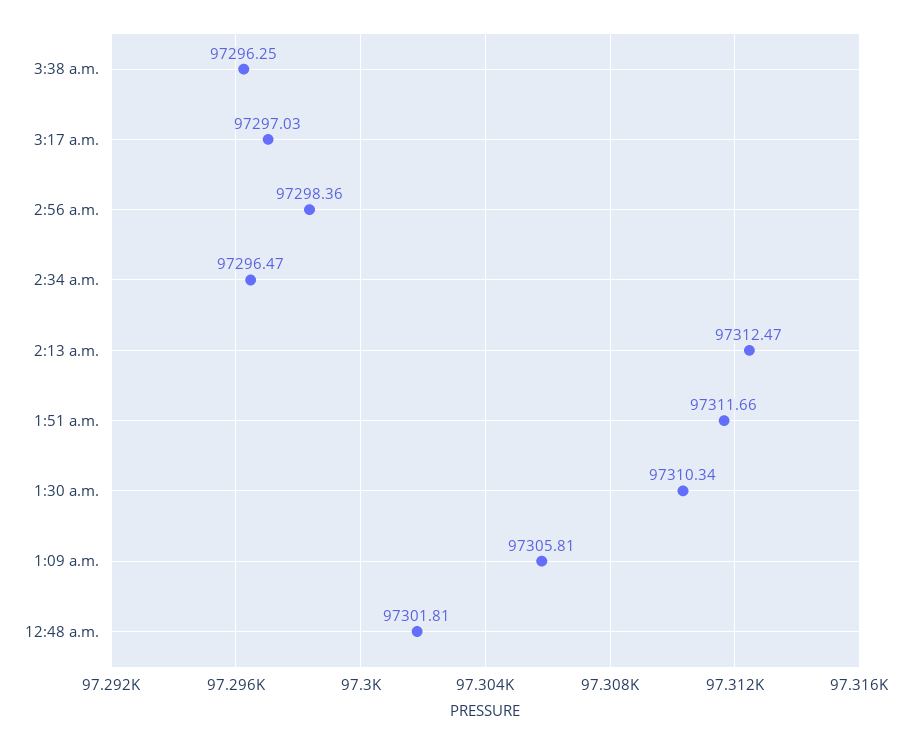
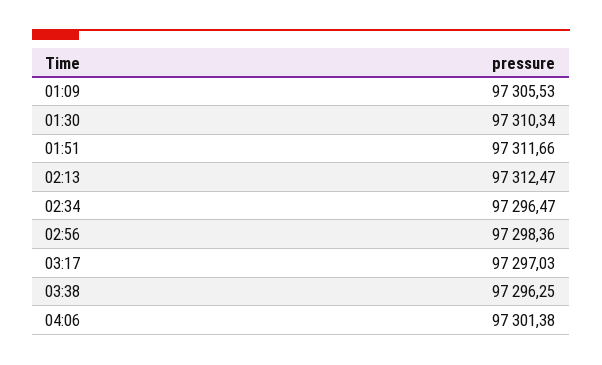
1:09 a.m.: 97305.81 -> 97305.53
12:48 a.m.: 97301.81 -> none
04:06: none -> 97301.38

